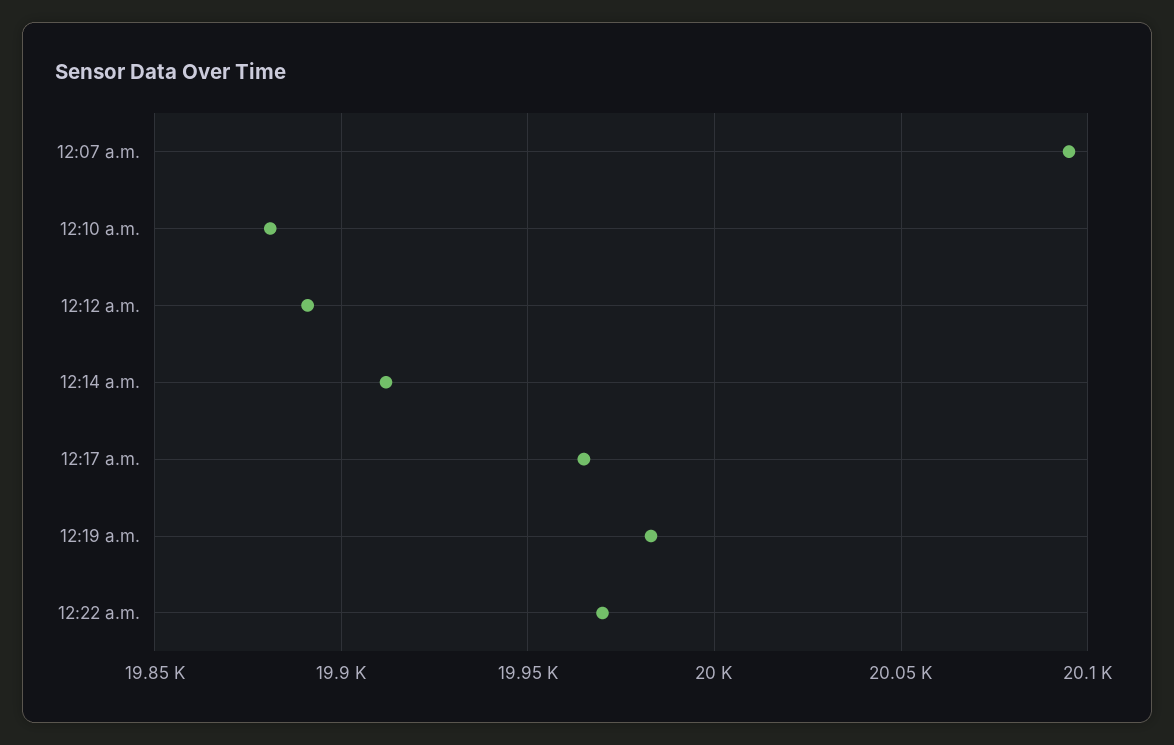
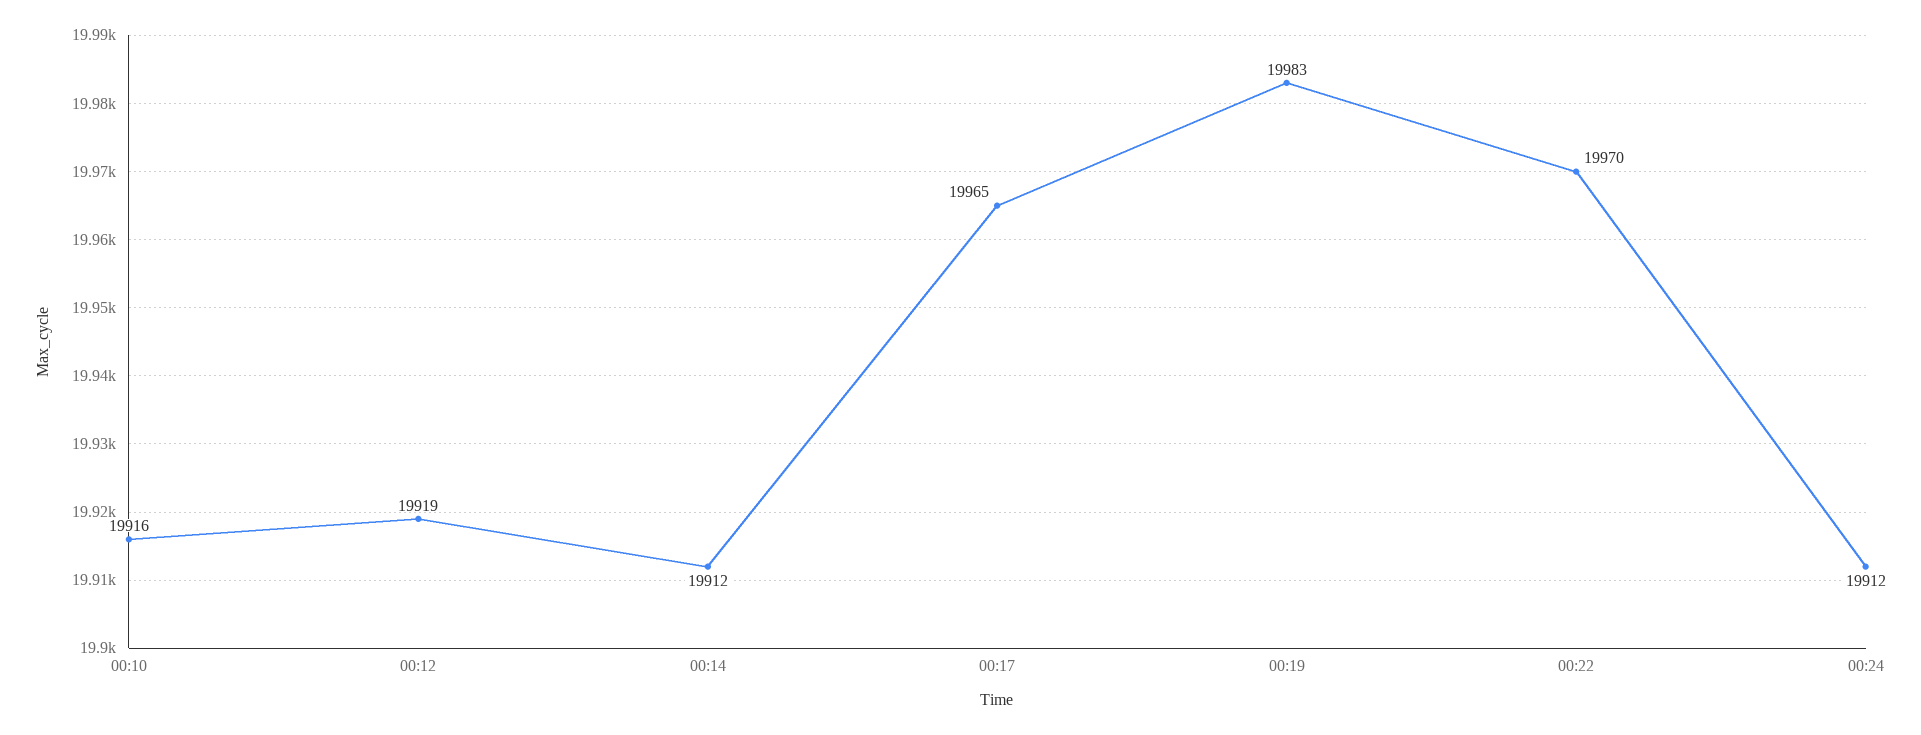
12:07 a.m.: 20095 -> none
12:10 a.m.: 19880 -> 19916
12:12 a.m.: 19890 -> 19919
00:24: none -> 19912

